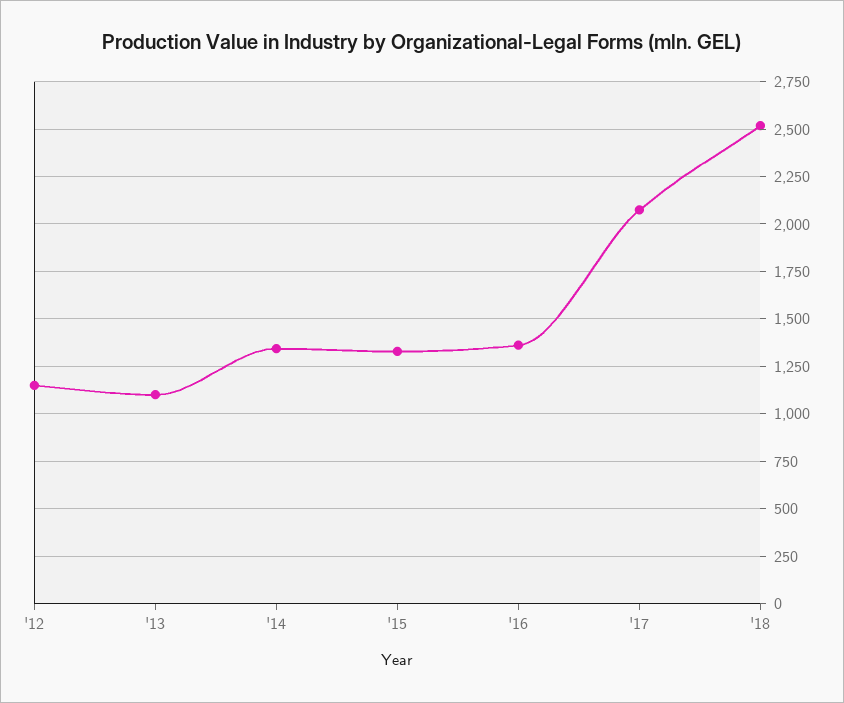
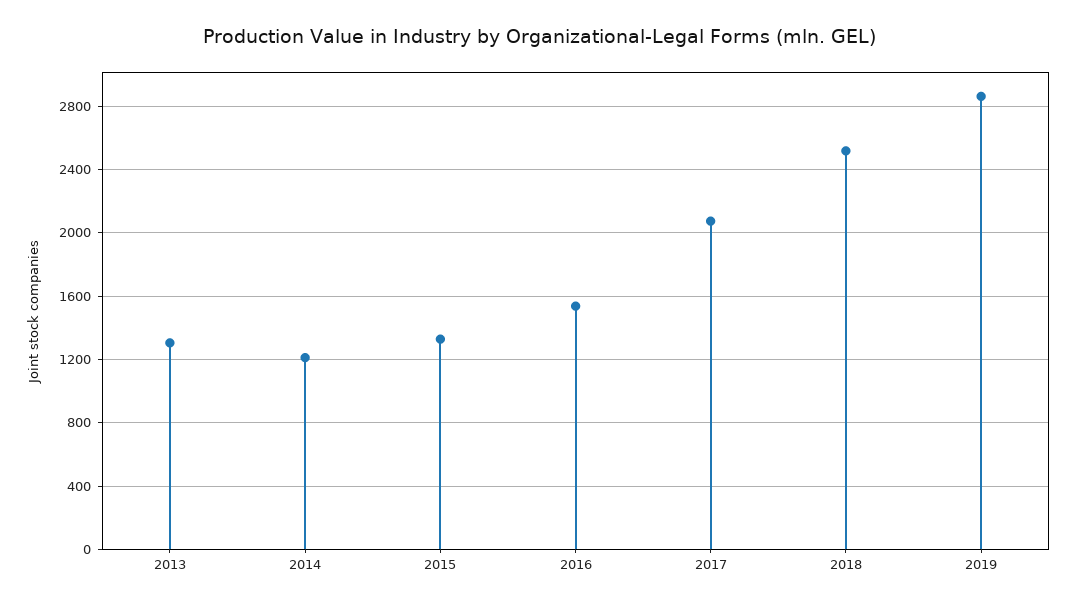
'12: 1150 -> none
'13: 1100 -> 1300
'14: 1350 -> 1200
'16: 1350 -> 1550
2019: none -> 2850

